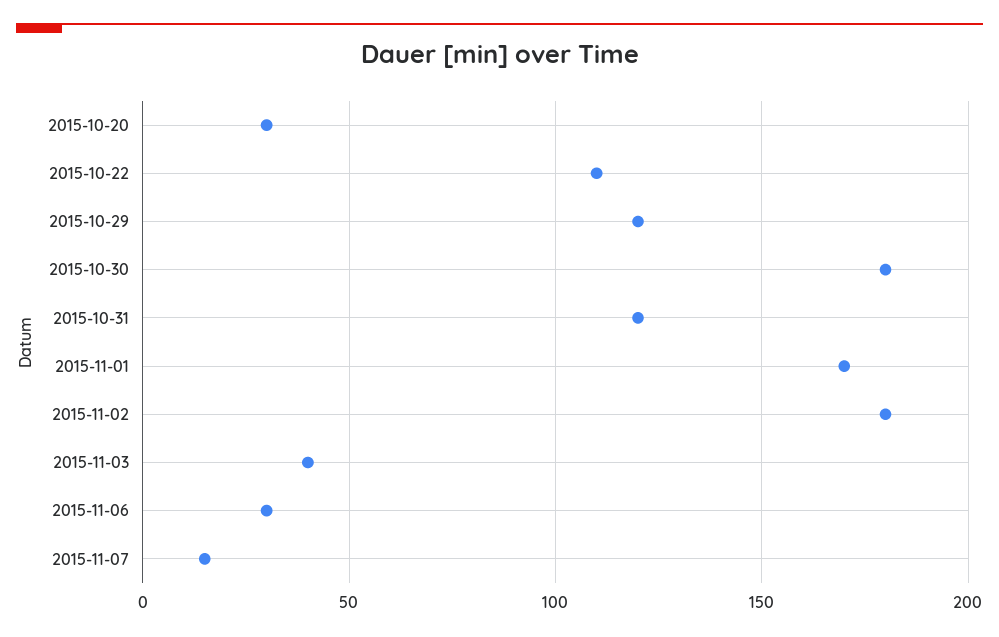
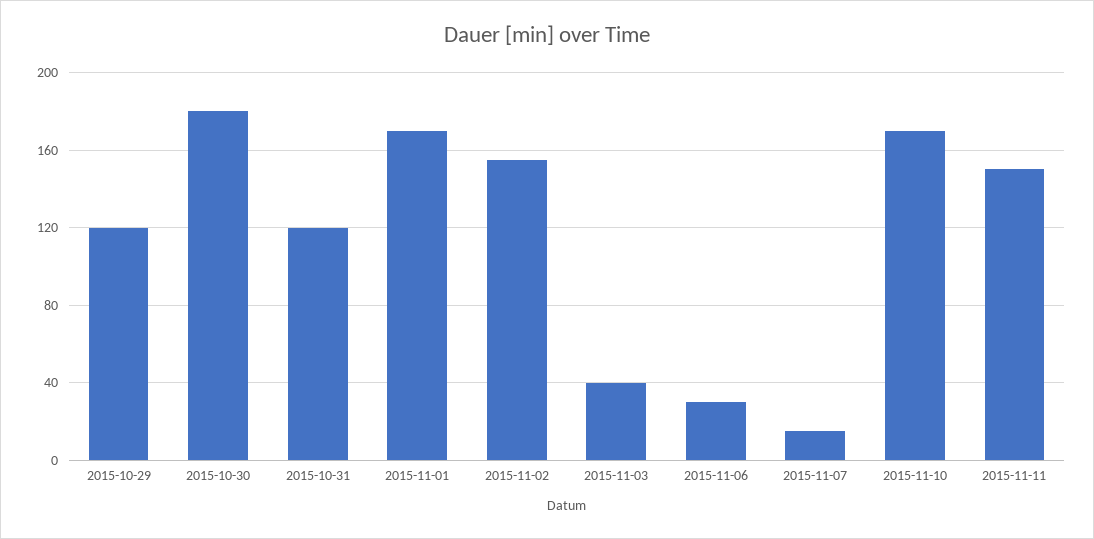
2015-10-20: 30 -> none
2015-10-22: 110 -> none
2015-11-02: 180 -> 155
2015-11-10: none -> 170
2015-11-11: none -> 150

